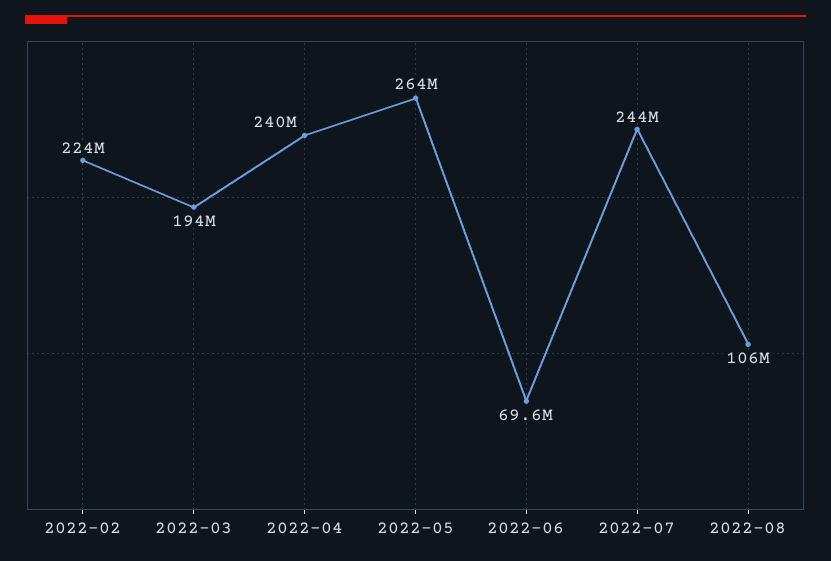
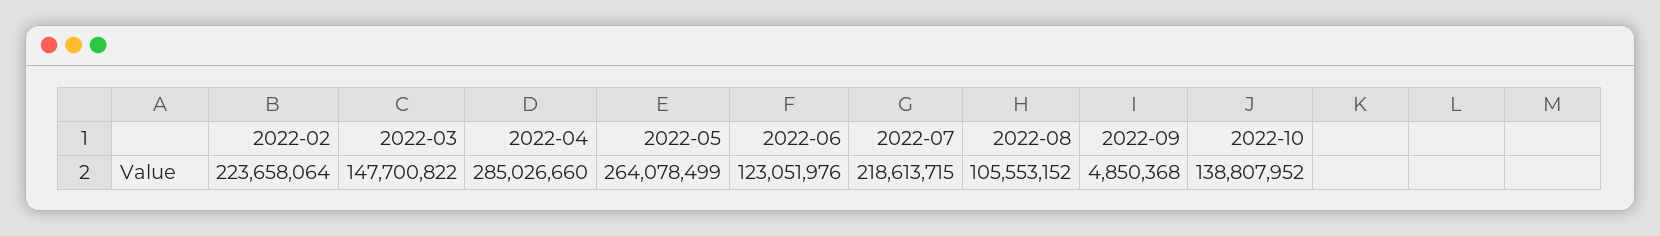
2022-03: 194000000 -> 147700822
2022-04: 240000000 -> 285026660
2022-06: 69600000 -> 123051976
2022-07: 244000000 -> 218613715
2022-09: none -> 4850368
2022-10: none -> 138807952

